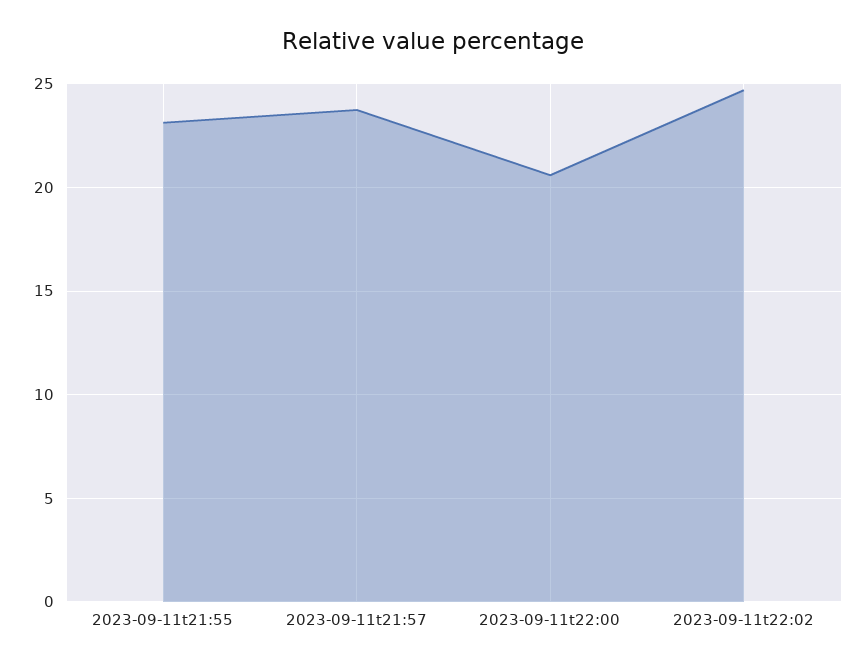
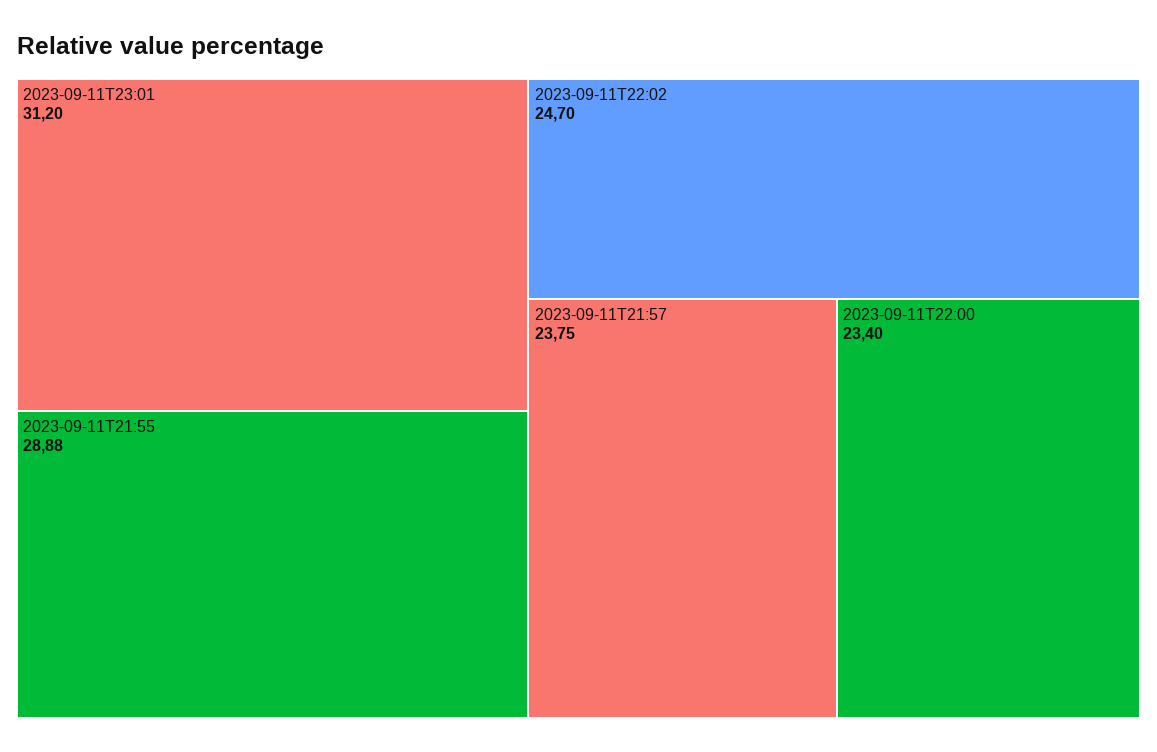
2023-09-11t21:55: 23 -> 28.88
2023-09-11t22:00: 20.5 -> 23.4
2023-09-11T23:01: none -> 31.2

